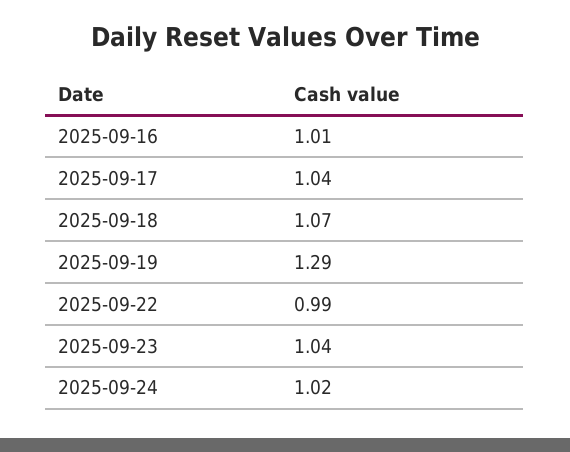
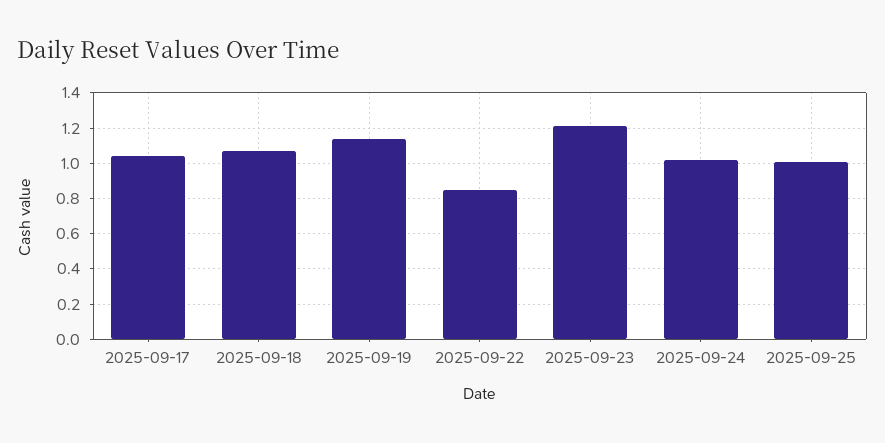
2025-09-16: 1.01 -> none
2025-09-19: 1.29 -> 1.15
2025-09-22: 0.99 -> 0.85
2025-09-23: 1.04 -> 1.2
2025-09-25: none -> 1

